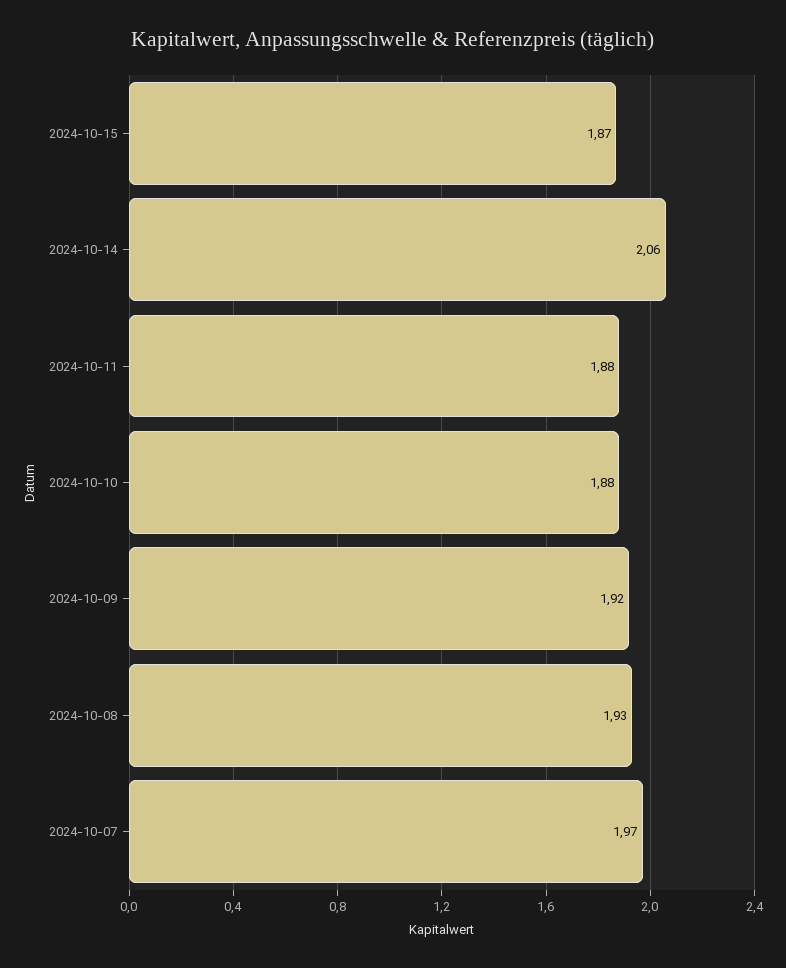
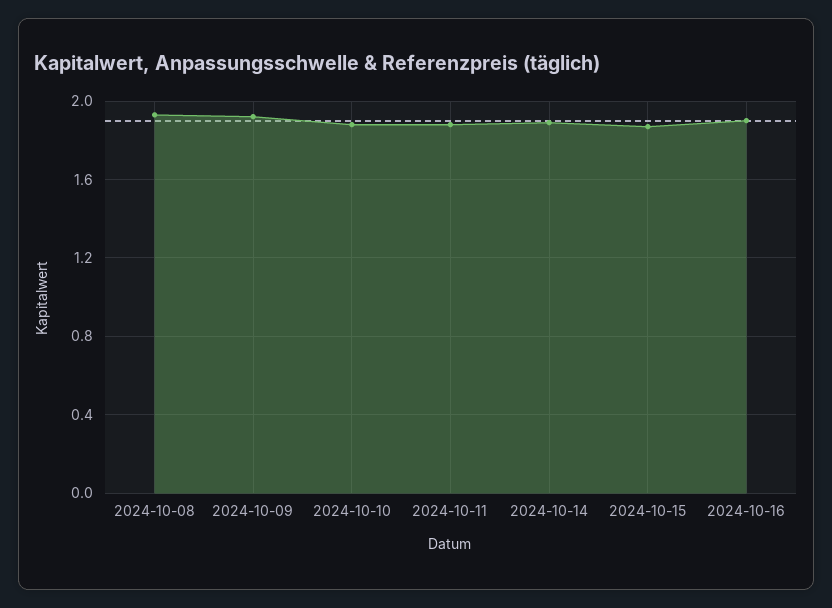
2024-10-14: 2.06 -> 1.9
2024-10-07: 1.97 -> none
2024-10-16: none -> 1.9

